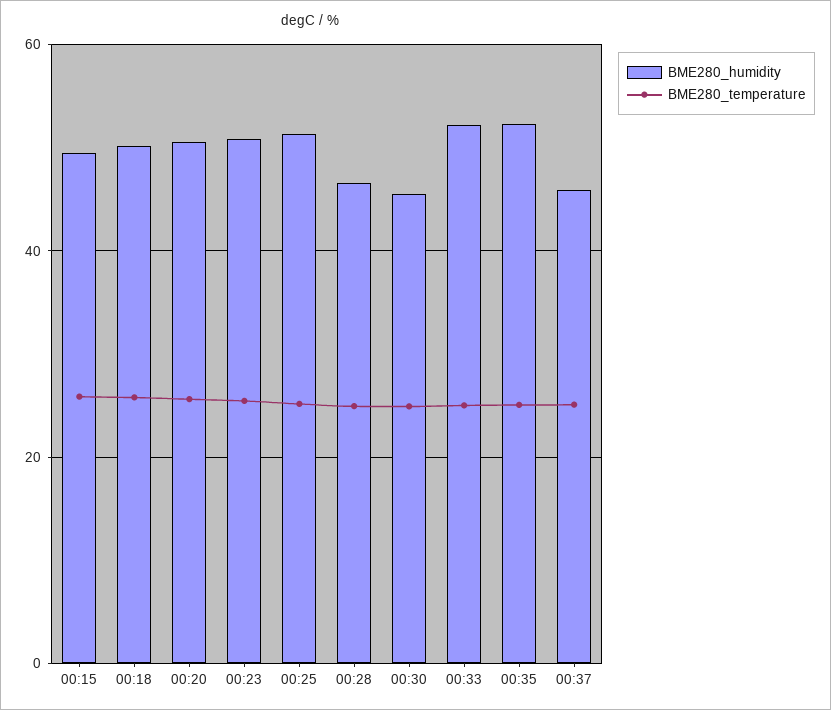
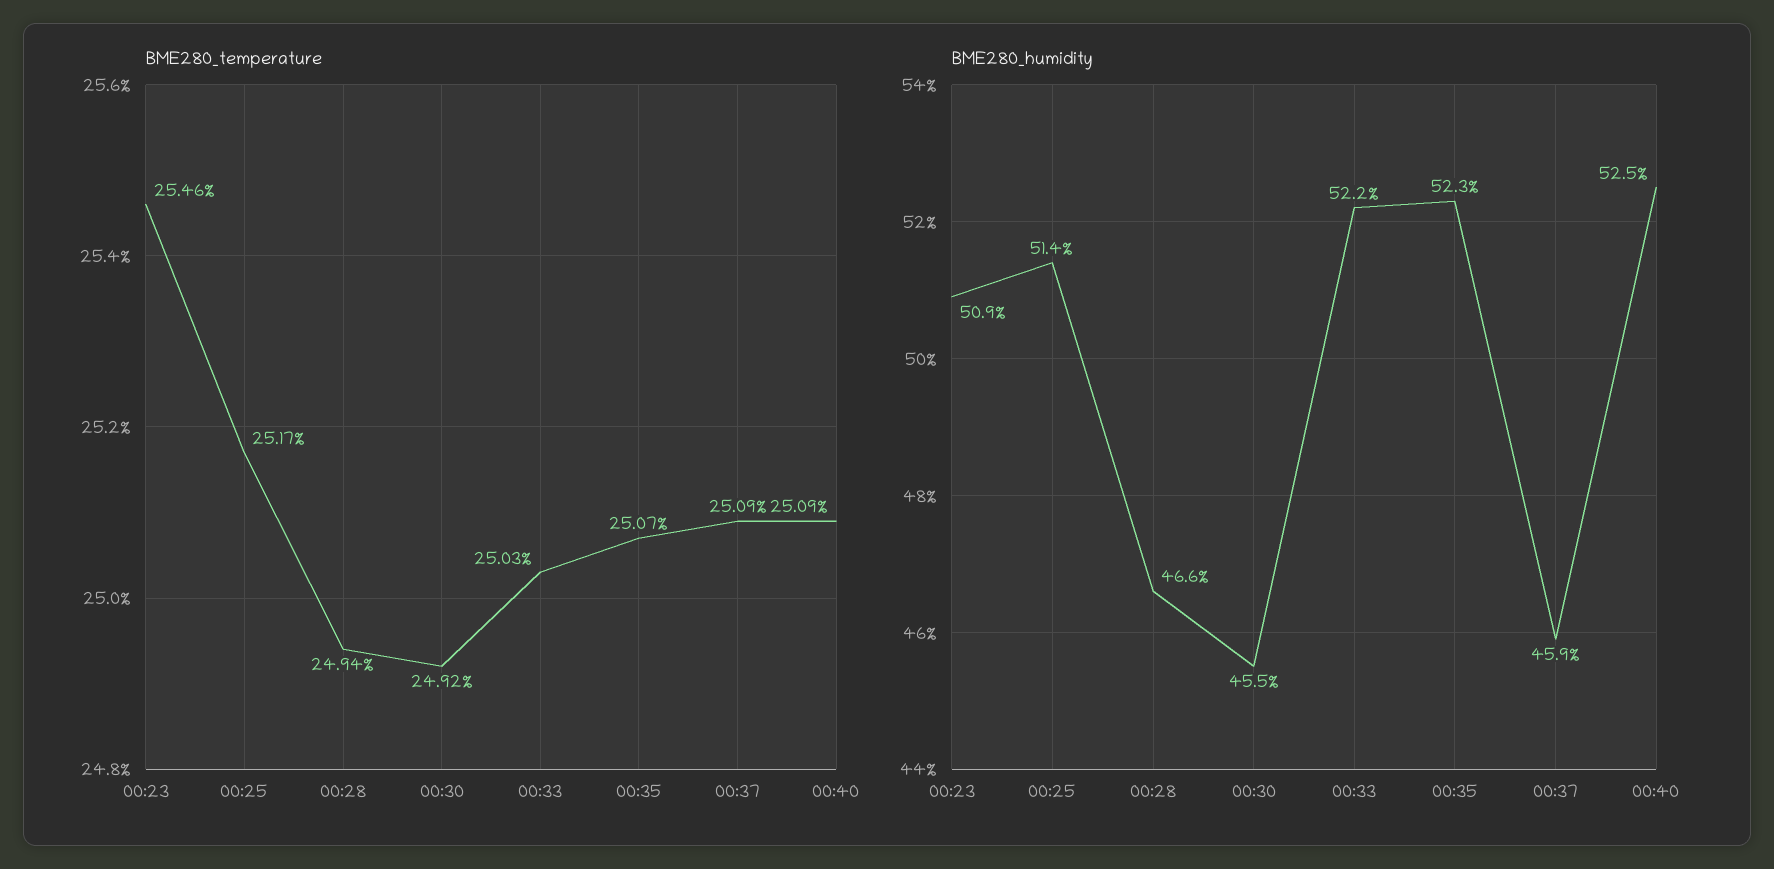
BME280_humidity, 00:15: 50 -> none
BME280_temperature, 00:15: 26 -> none
BME280_humidity, 00:18: 50 -> none
BME280_temperature, 00:18: 26 -> none
BME280_humidity, 00:20: 50 -> none
BME280_temperature, 00:20: 26 -> none
BME280_temperature, 00:40: none -> 25.09
BME280_humidity, 00:40: none -> 52.5

